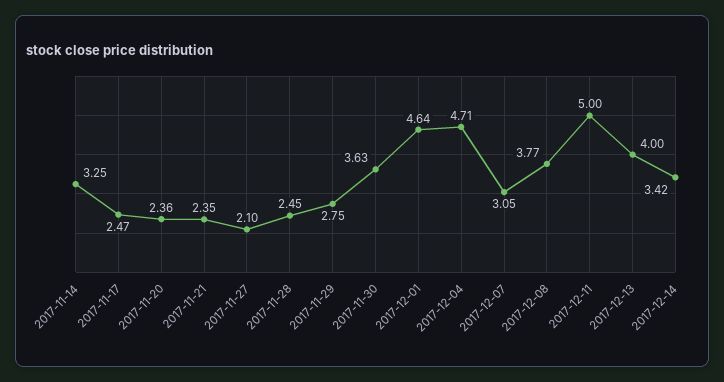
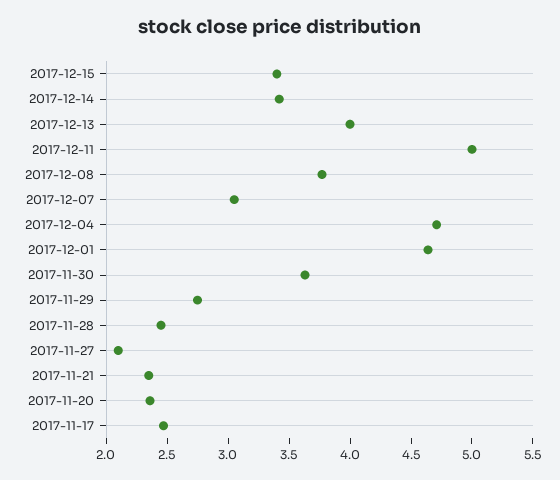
2017-11-14: 3.25 -> none
2017-12-15: none -> 3.4

